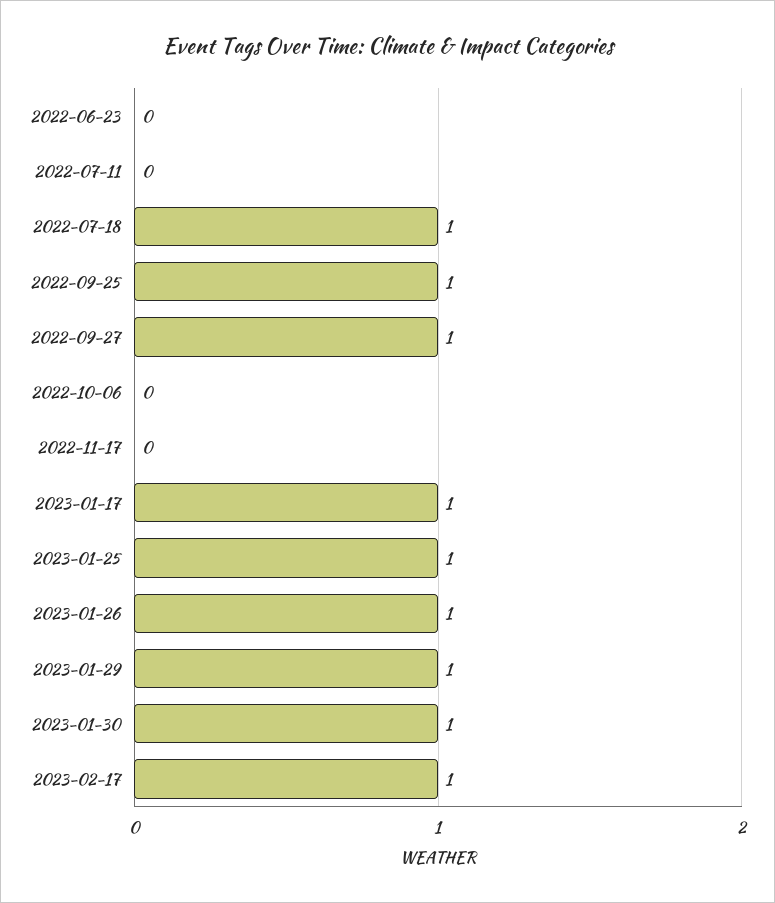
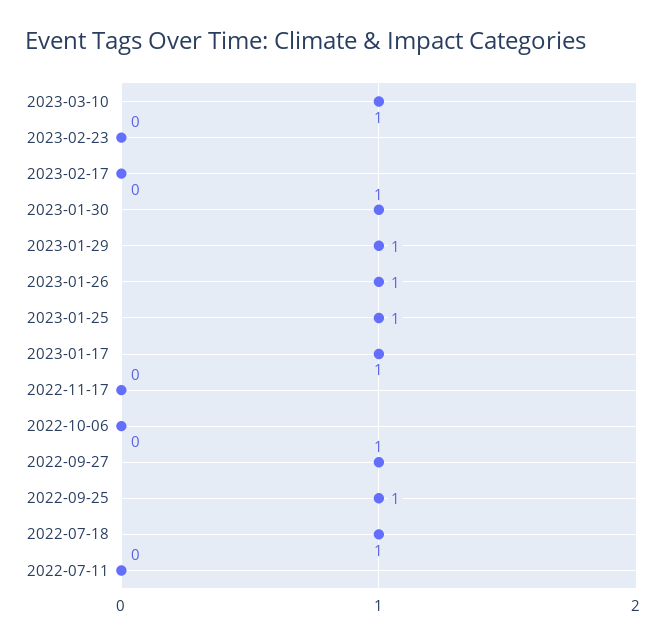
2022-06-23: 0 -> none
2023-02-17: 1 -> 0
2023-03-10: none -> 1
2023-02-23: none -> 0

